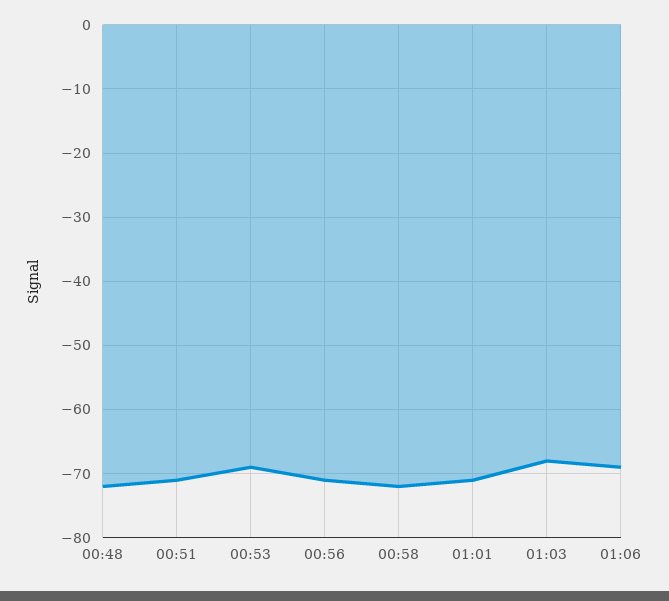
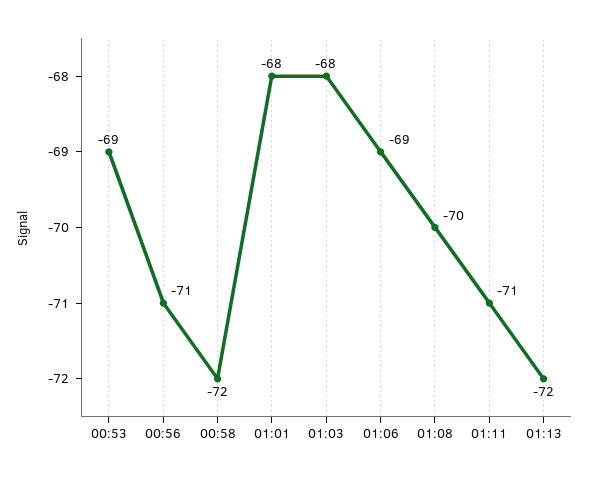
00:48: -72 -> none
00:51: -71 -> none
01:01: -71 -> -68
01:08: none -> -70
01:11: none -> -71
01:13: none -> -72

